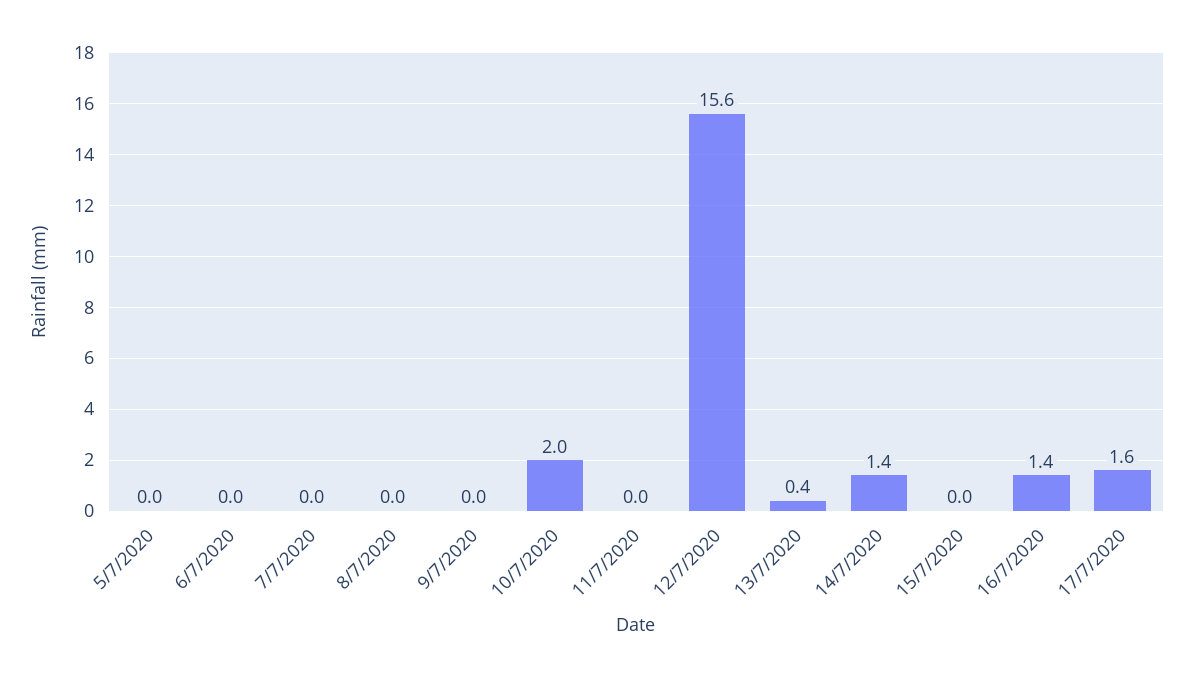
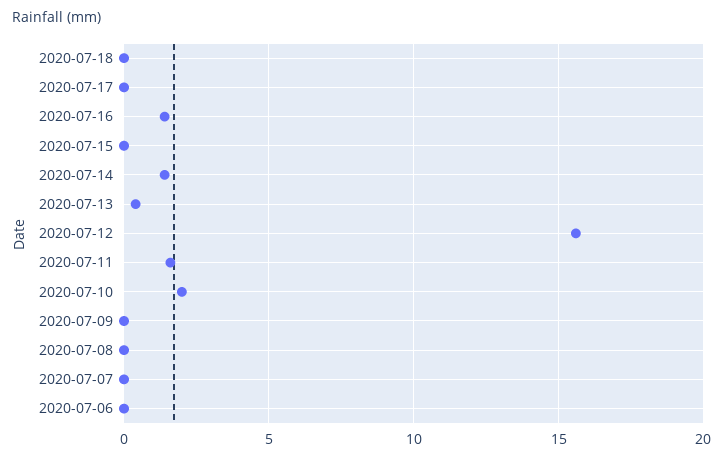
5/7/2020: 0 -> none
11/7/2020: 0 -> 1.5
17/7/2020: 1.6 -> 0
2020-07-18: none -> 0

